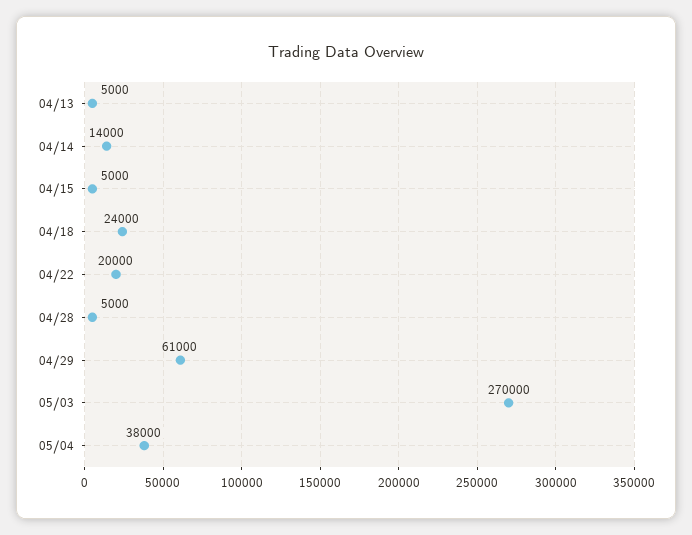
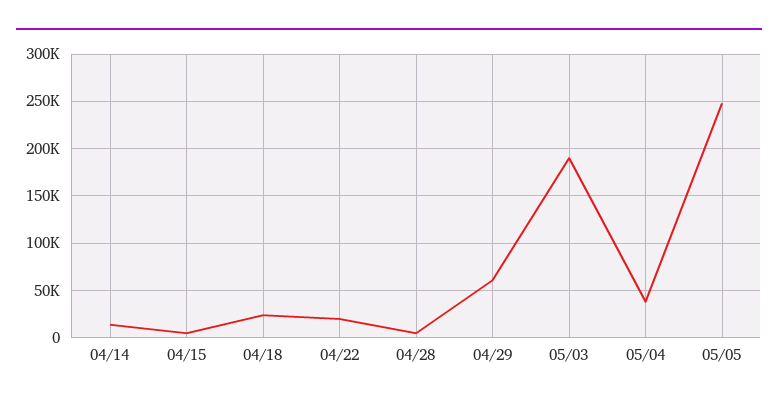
04/13: 5000 -> none
05/03: 270000 -> 190000
05/05: none -> 250000

